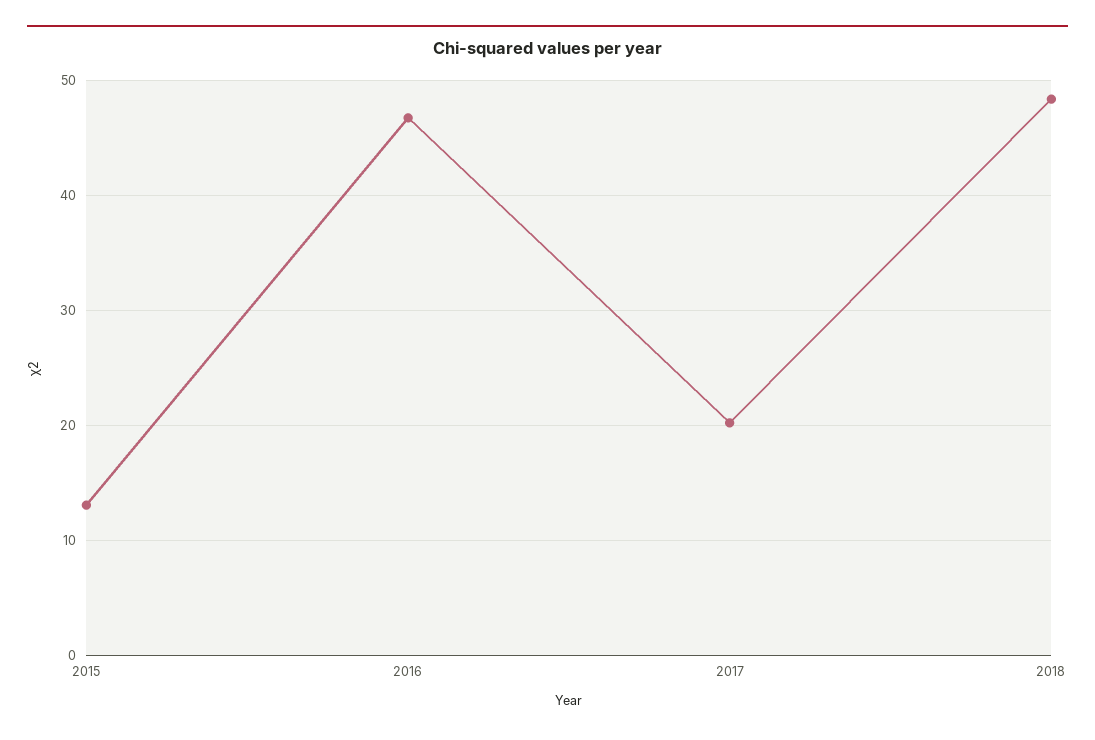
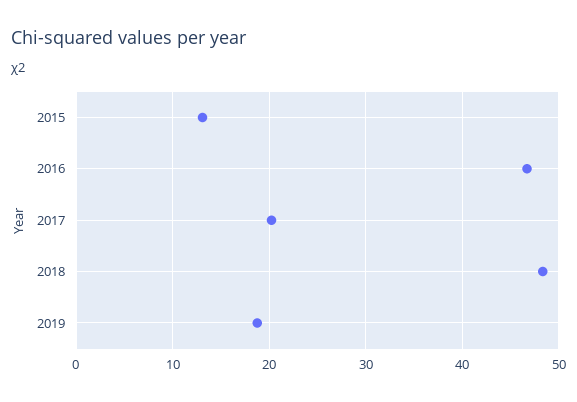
2019: none -> 19

